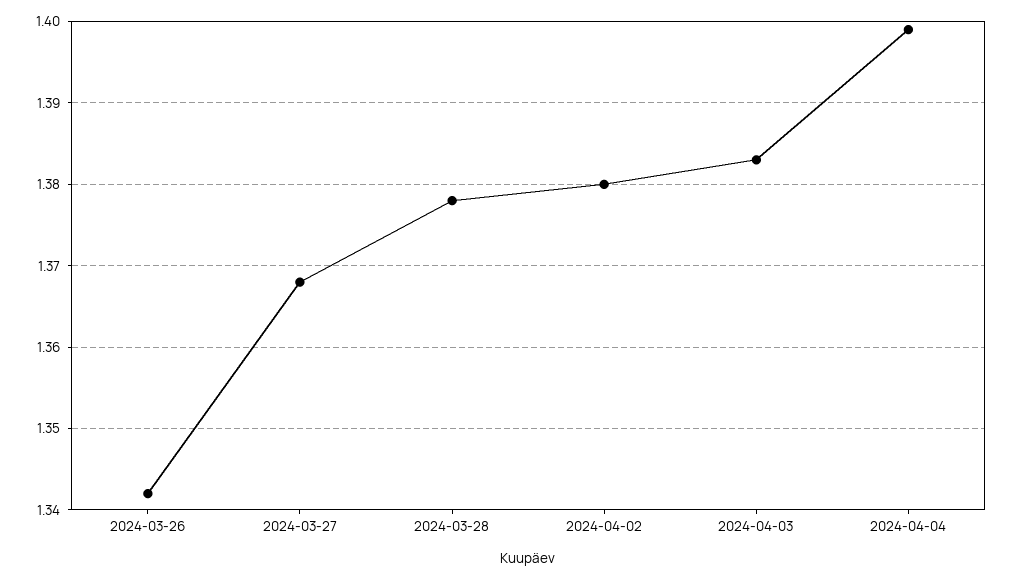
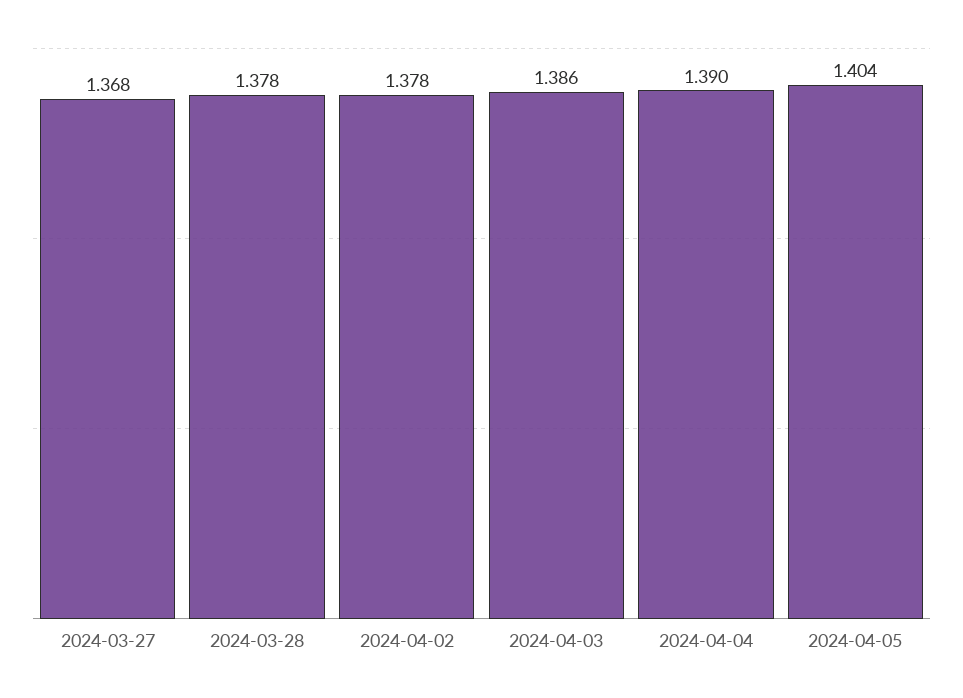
2024-03-26: 1.342 -> none
2024-04-02: 1.38 -> 1.378
2024-04-03: 1.383 -> 1.386
2024-04-04: 1.399 -> 1.39
2024-04-05: none -> 1.404

